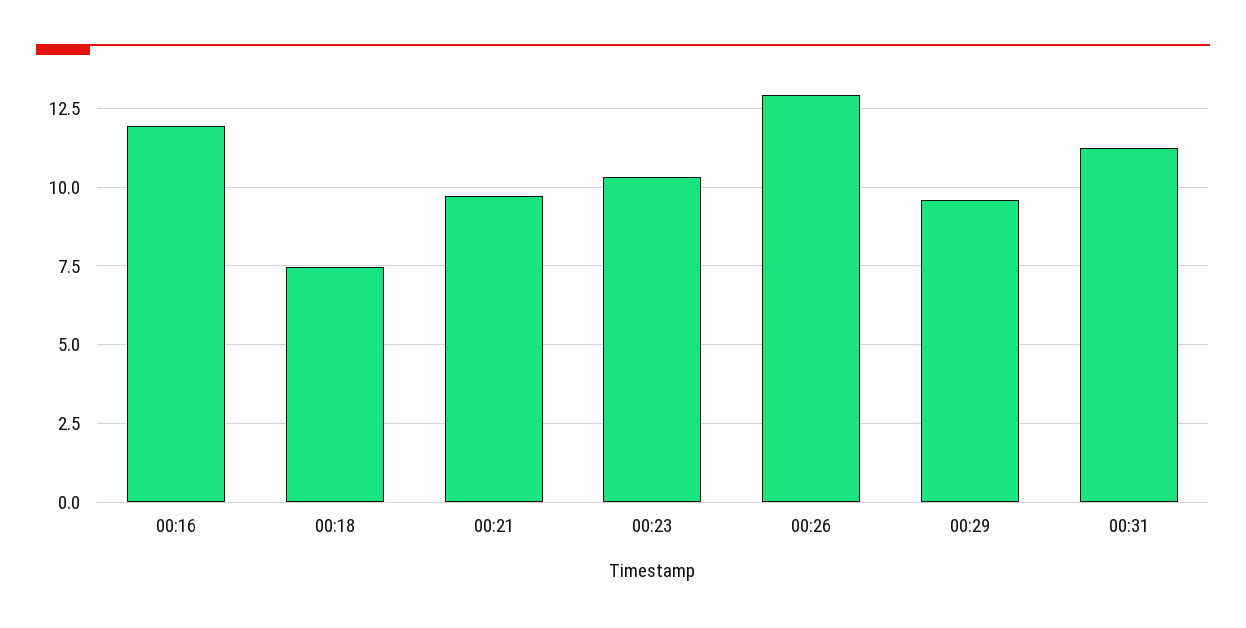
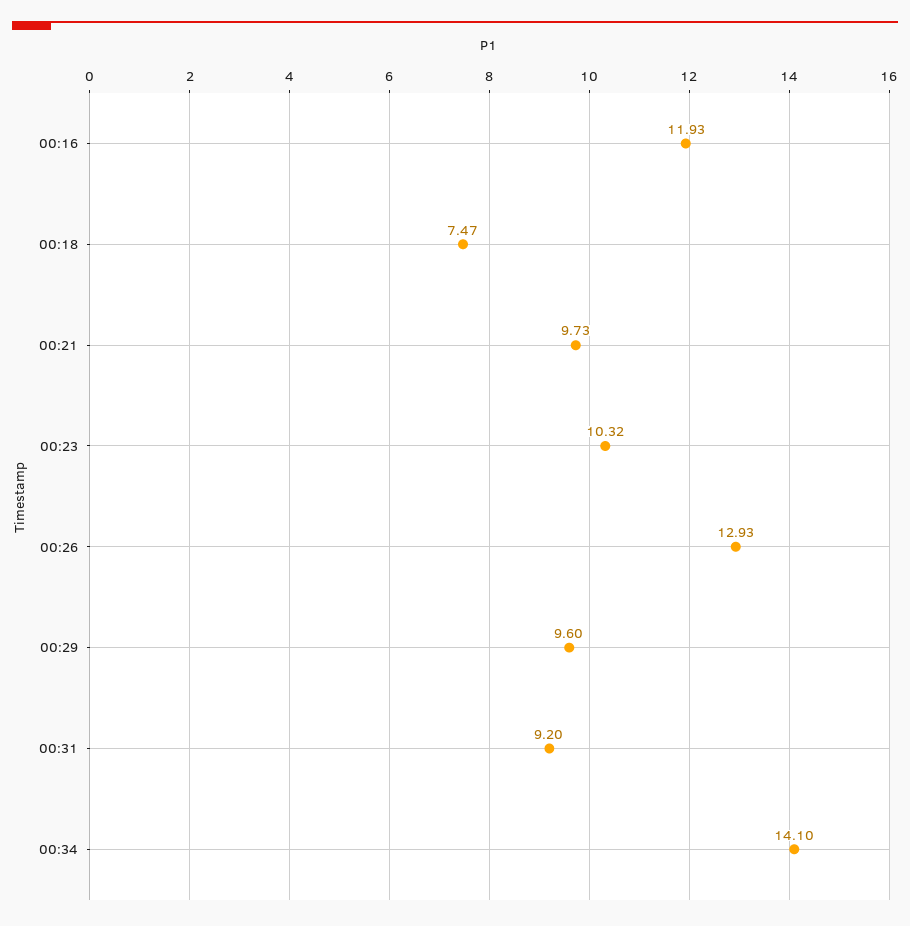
00:31: 11.25 -> 9.2
00:34: none -> 14.1

